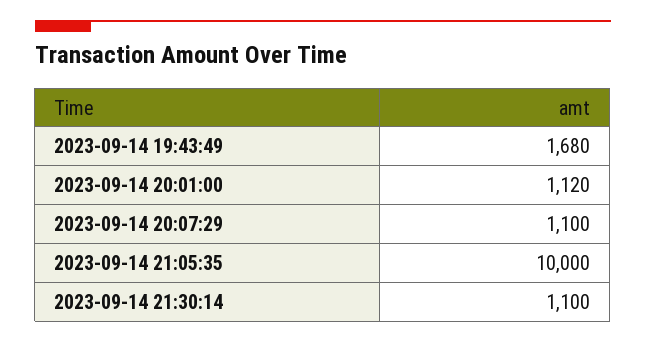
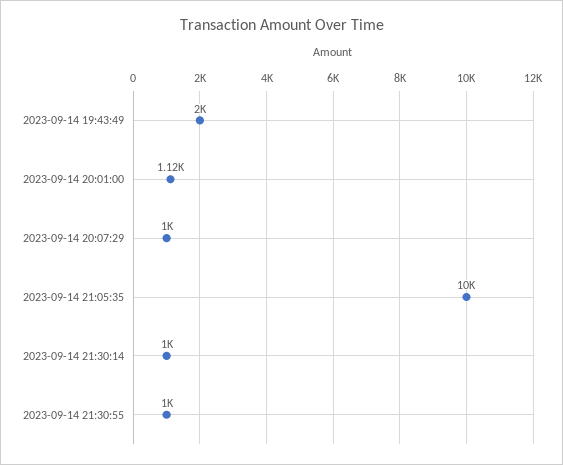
2023-09-14 19:43:49: 1680 -> 2000
2023-09-14 20:07:29: 1100 -> 1000
2023-09-14 21:30:14: 1100 -> 1000
2023-09-14 21:30:55: none -> 1000

